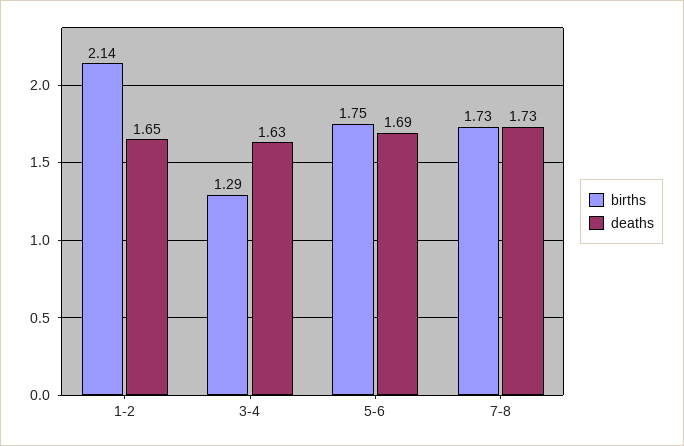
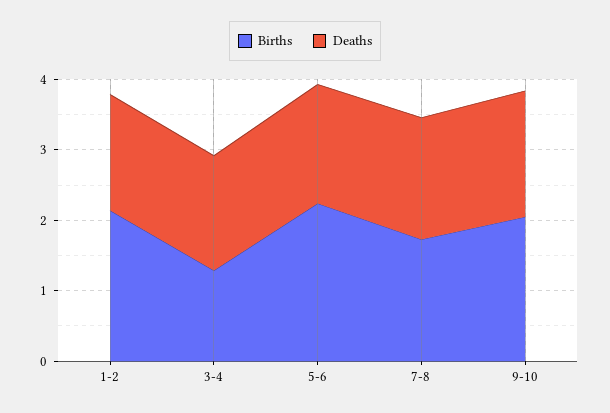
births, 5-6: 1.75 -> 2.2
births, 9-10: none -> 2
deaths, 9-10: none -> 1.8

